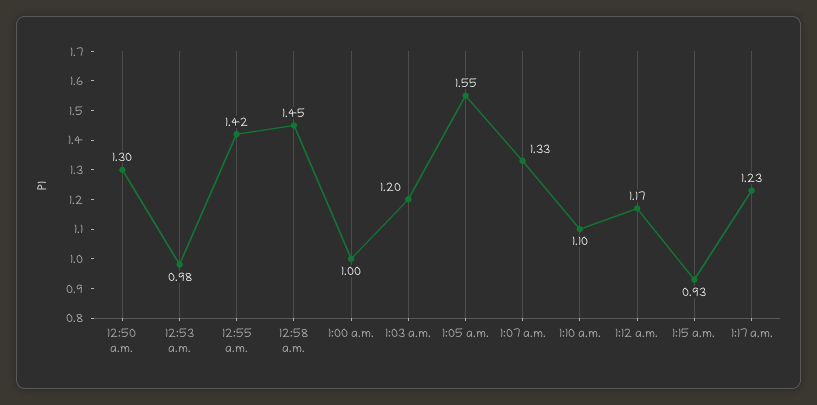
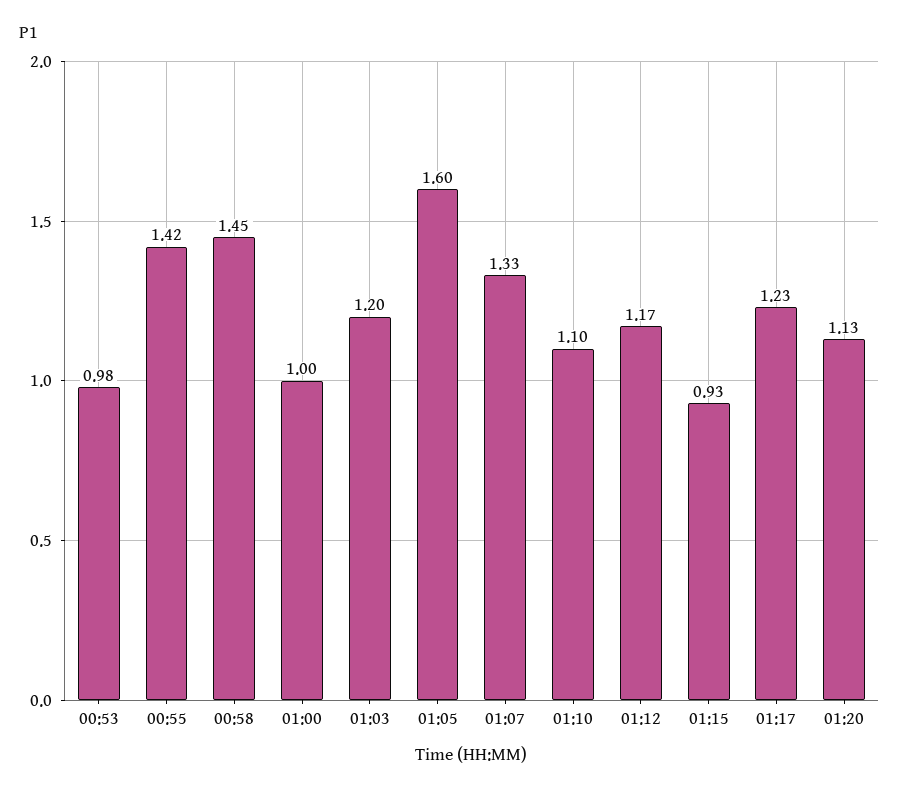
12:50 a.m.: 1.3 -> none
1:05 a.m.: 1.55 -> 1.6
01:20: none -> 1.13

